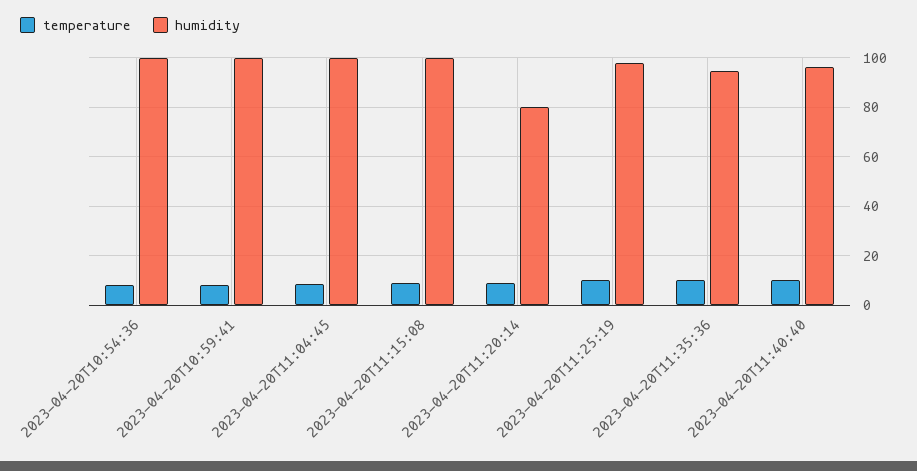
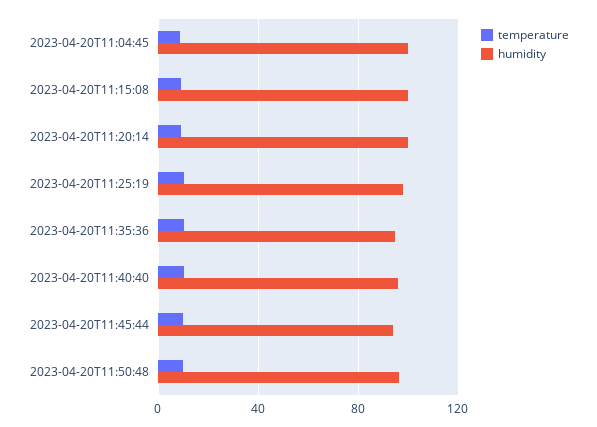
temperature, 2023-04-20T10:54:36: 7.5 -> none
humidity, 2023-04-20T10:54:36: 100 -> none
temperature, 2023-04-20T10:59:41: 7.5 -> none
humidity, 2023-04-20T10:59:41: 100 -> none
humidity, 2023-04-20T11:20:14: 80 -> 100
temperature, 2023-04-20T11:45:44: none -> 10
humidity, 2023-04-20T11:45:44: none -> 95
temperature, 2023-04-20T11:50:48: none -> 10
humidity, 2023-04-20T11:50:48: none -> 95

